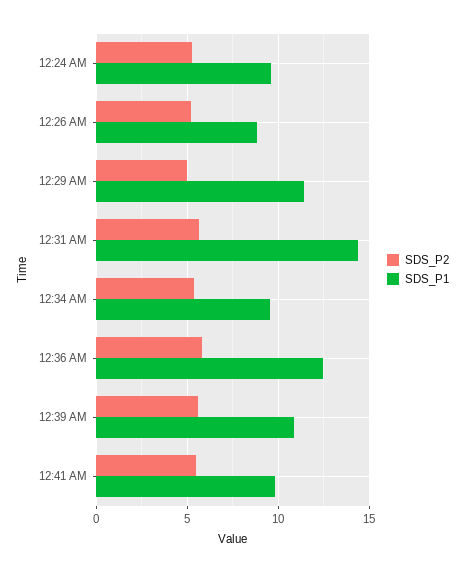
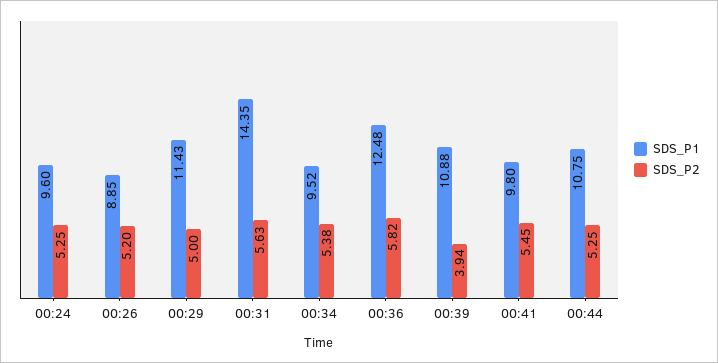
SDS_P2, 12:39 AM: 5.5 -> 3.94
SDS_P1, 00:44: none -> 10.75
SDS_P2, 00:44: none -> 5.25

